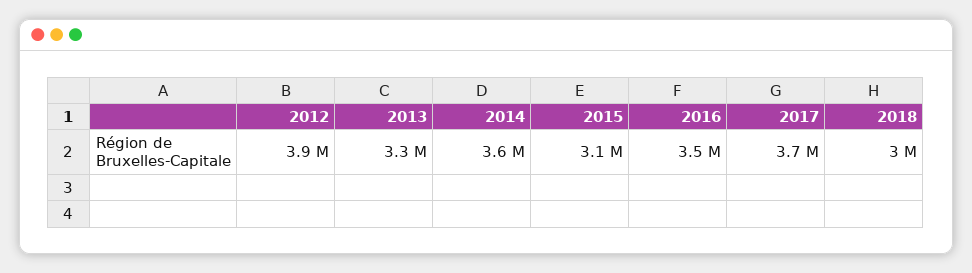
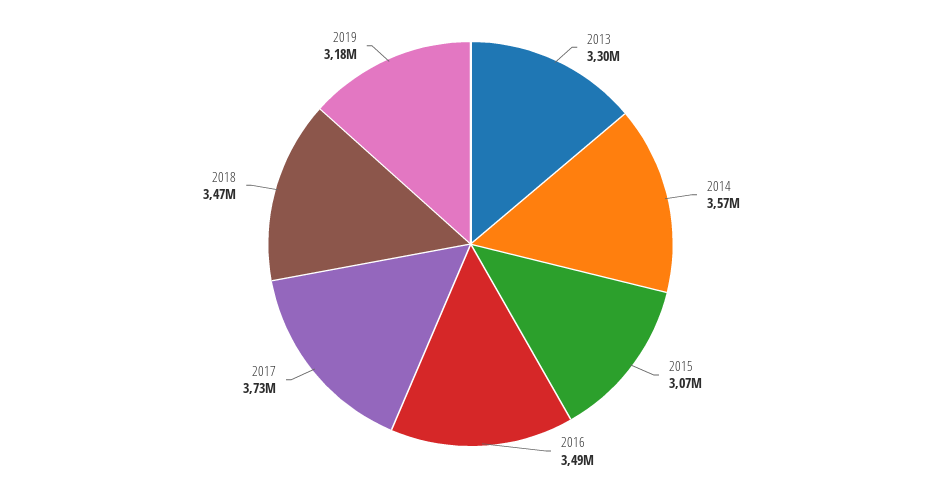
2012: 3900000 -> none
2018: 3000000 -> 3470000
2019: none -> 3180000

